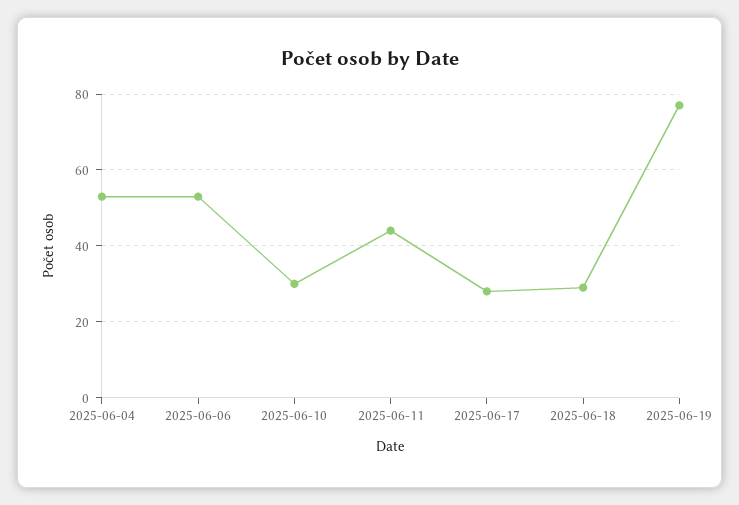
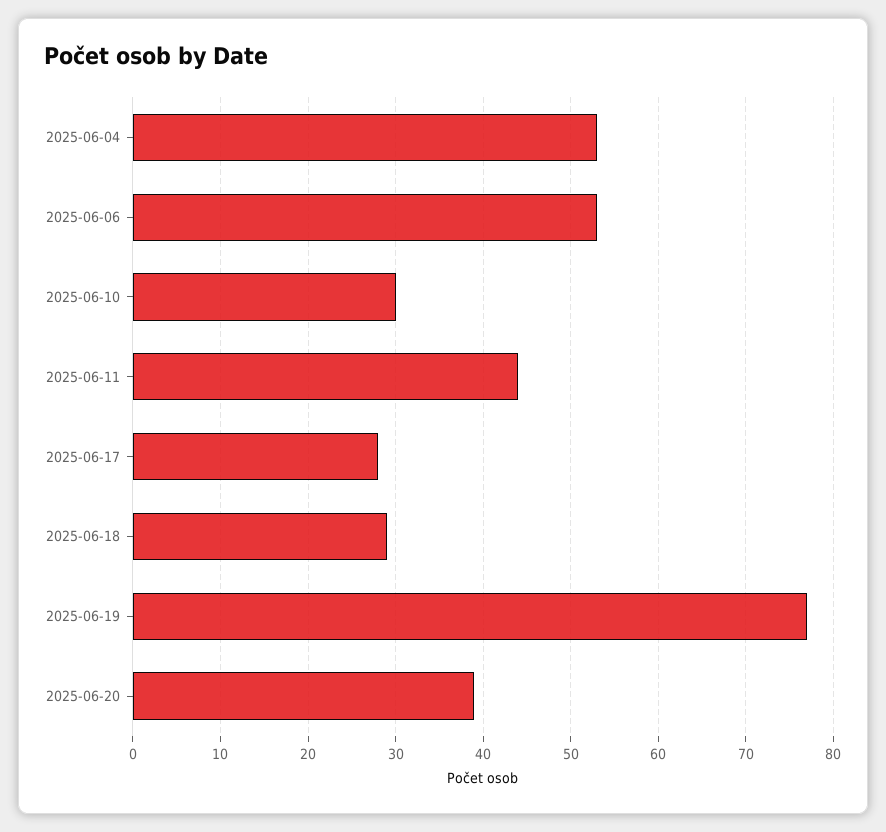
2025-06-20: none -> 39

